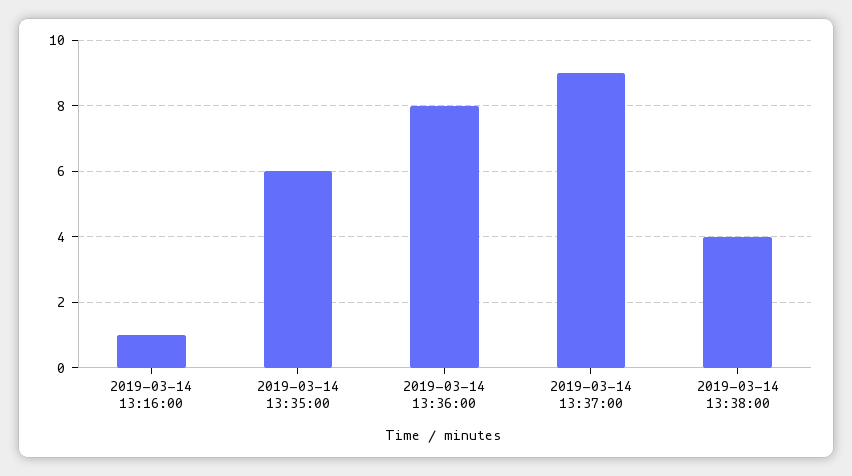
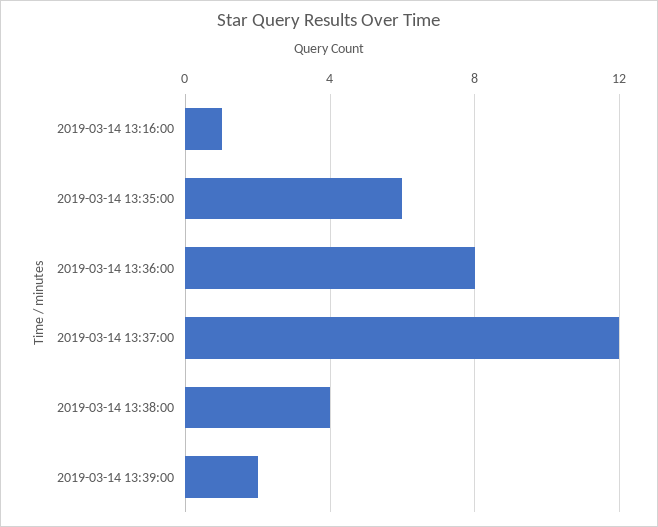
2019-03-14 13:37:00: 9 -> 12
2019-03-14 13:39:00: none -> 2

